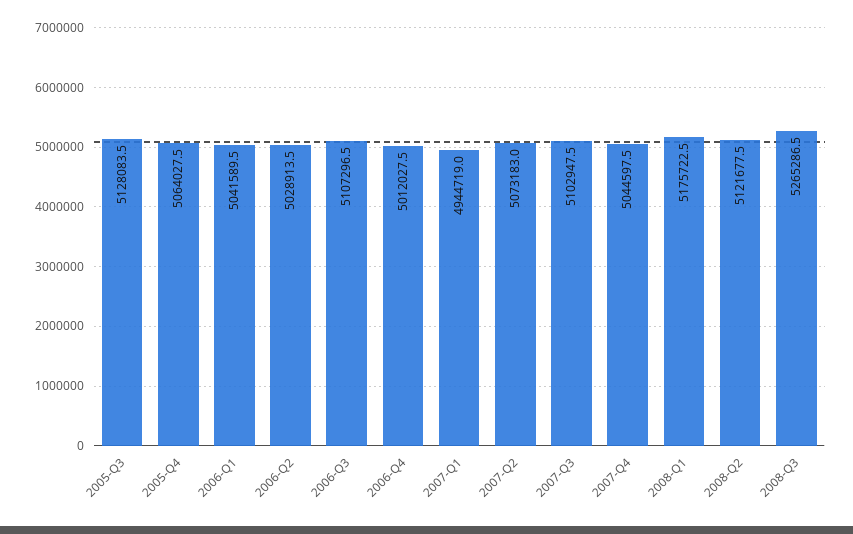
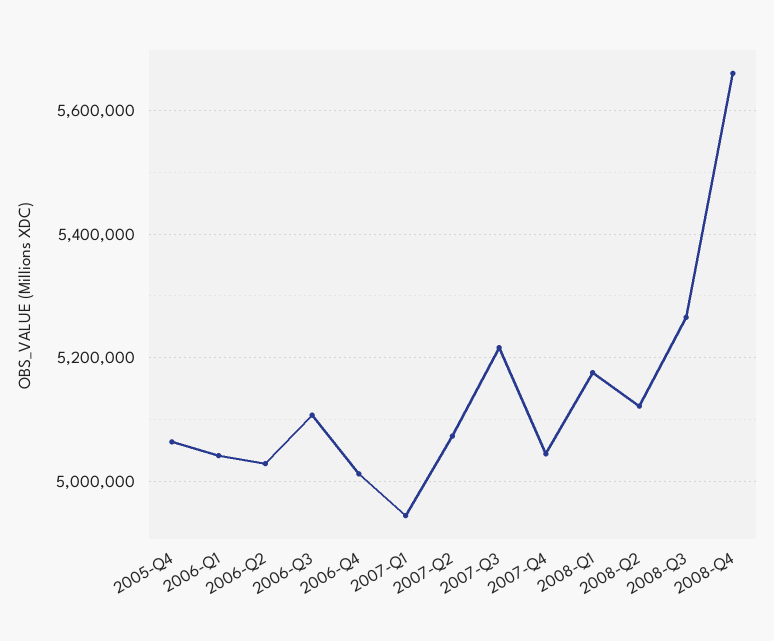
2005-Q3: 5128083.5 -> none
2007-Q3: 5102947.5 -> 5220000
2008-Q4: none -> 5660000

